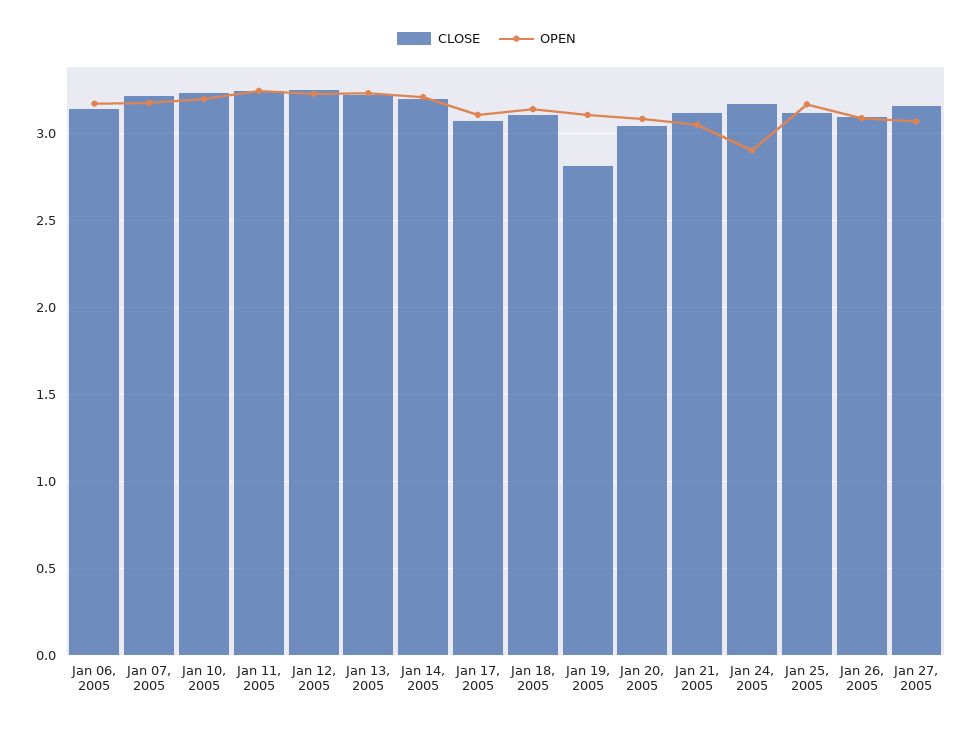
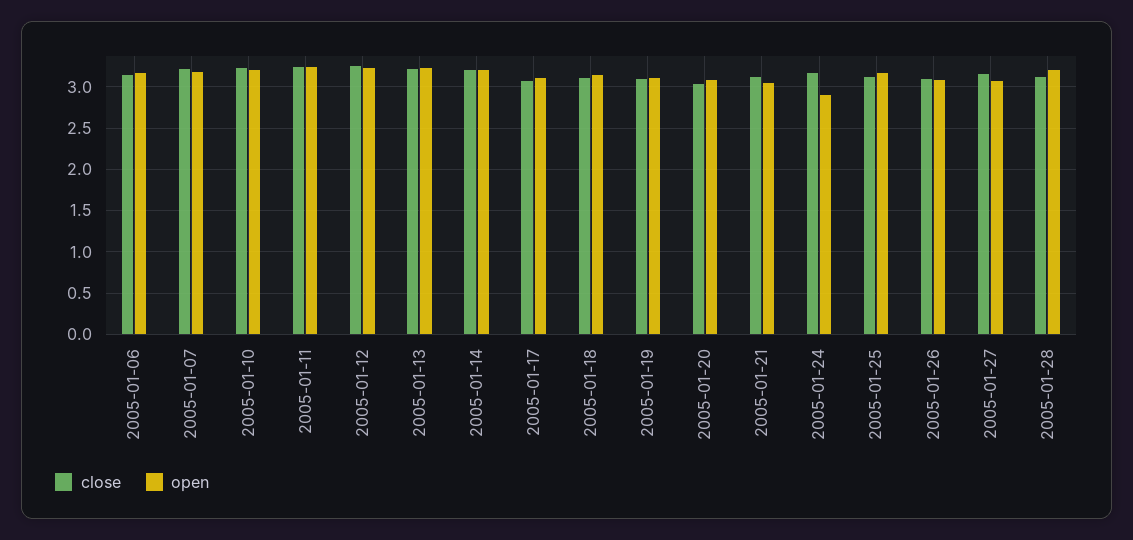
CLOSE, Jan 19, 2005: 2.8 -> 3.1
CLOSE, 2005-01-28: none -> 3.1
OPEN, 2005-01-28: none -> 3.2

